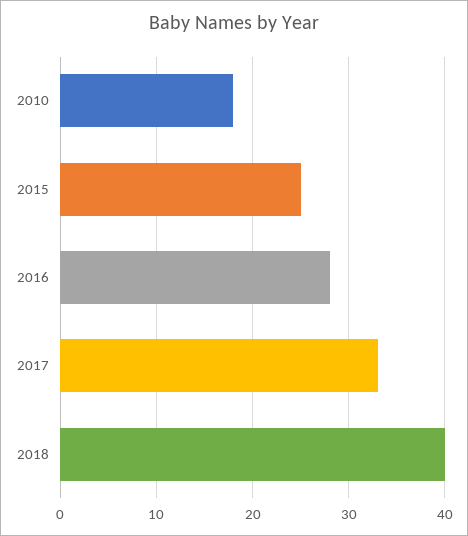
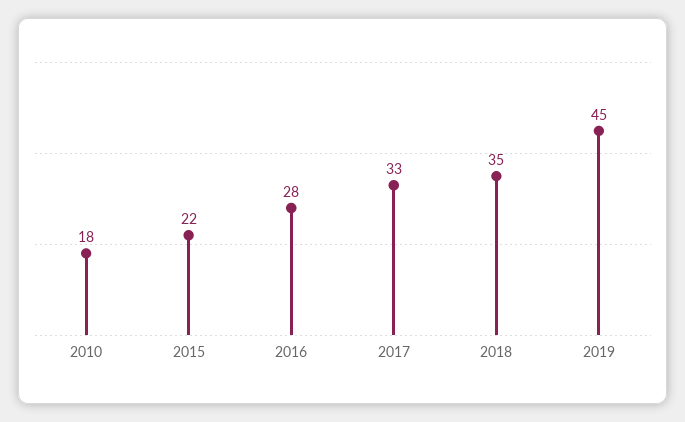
2015: 25 -> 22
2018: 40 -> 35
2019: none -> 45

